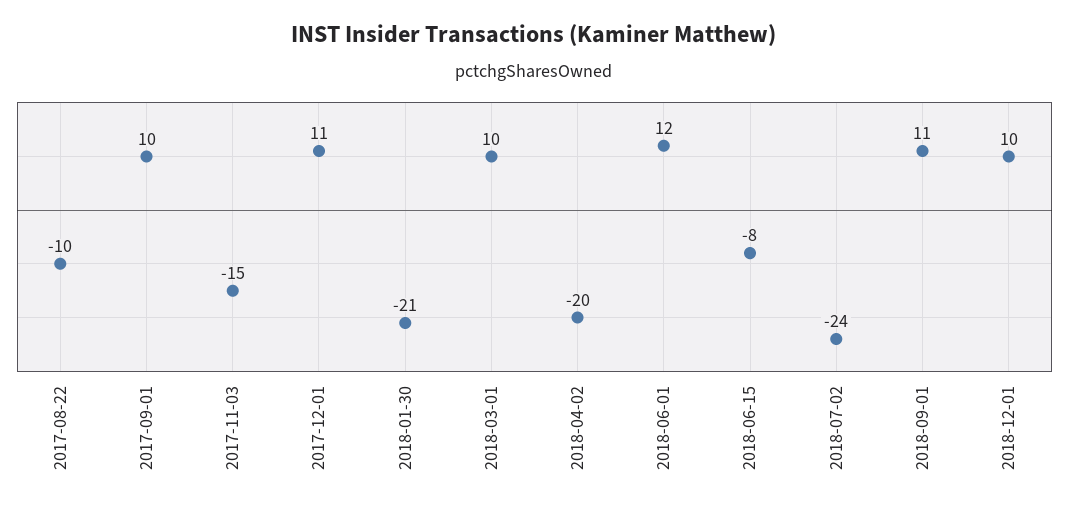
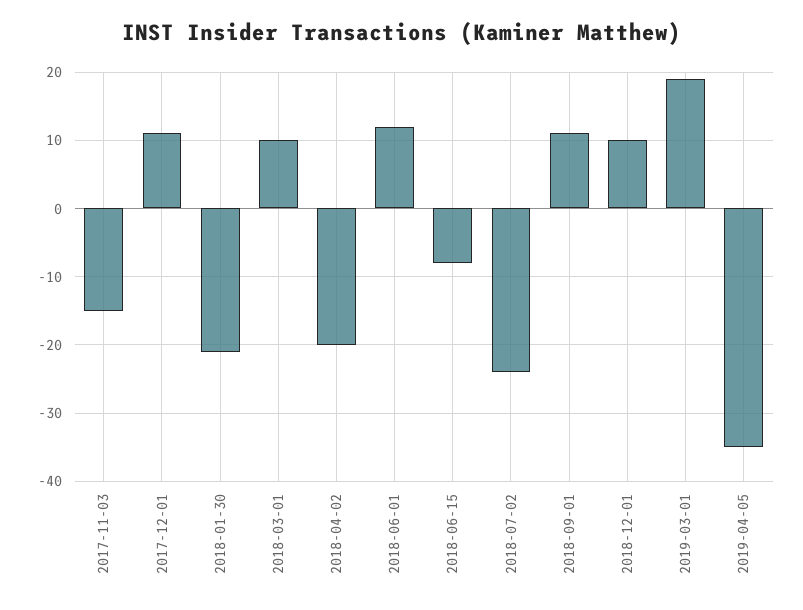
2017-08-22: -10 -> none
2017-09-01: 10 -> none
2019-03-01: none -> 19
2019-04-05: none -> -35

